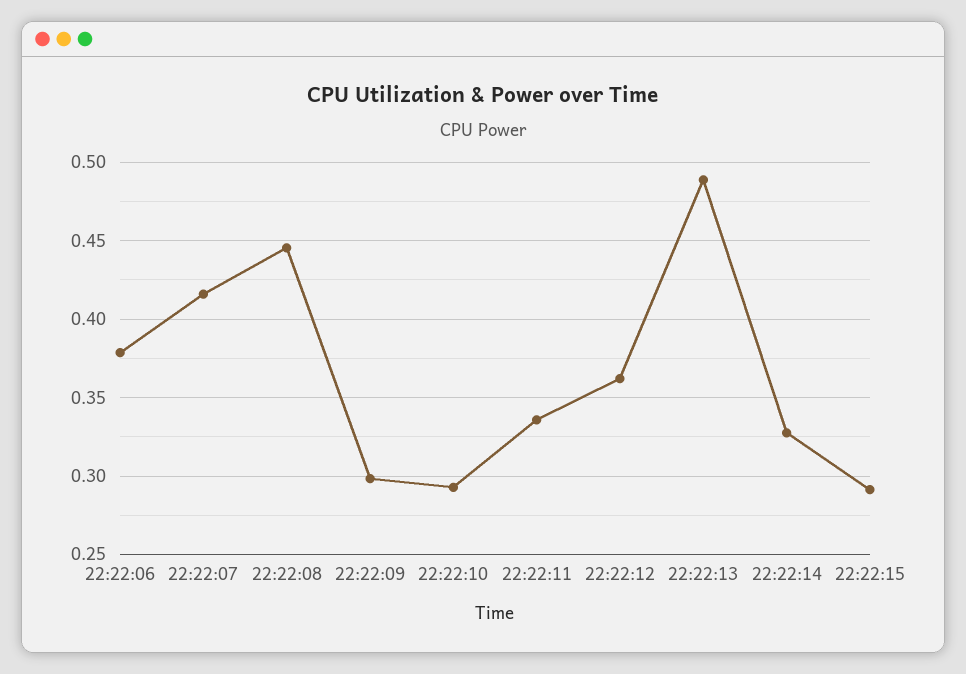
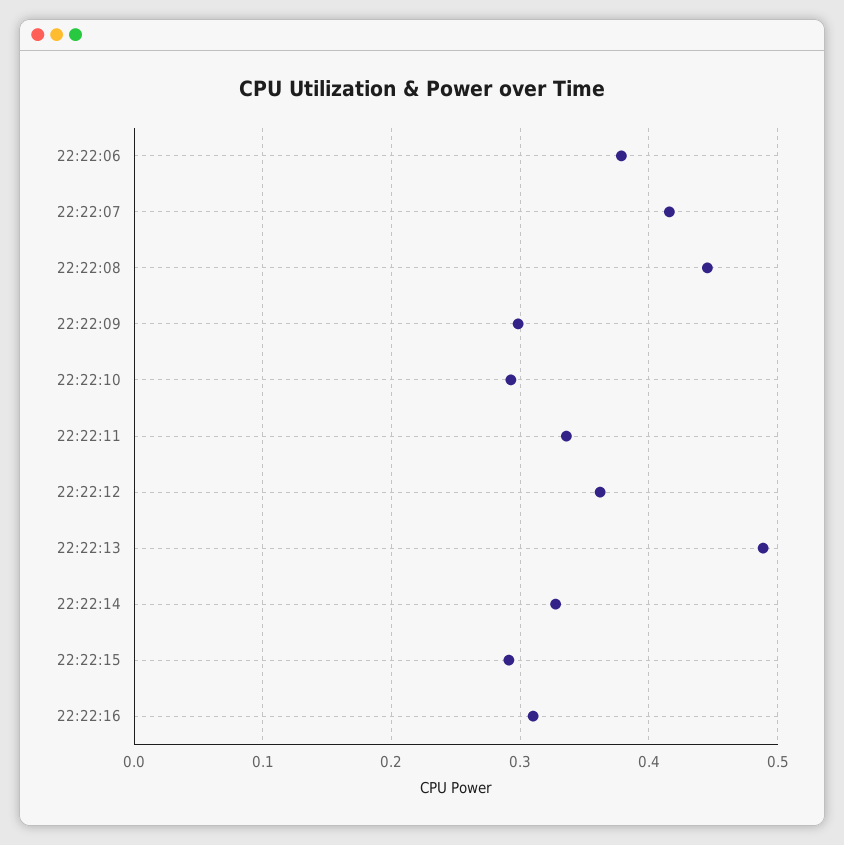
22:22:16: none -> 0.31

